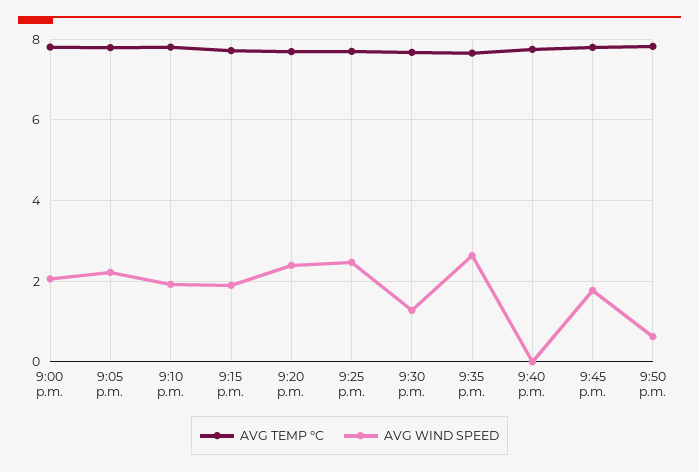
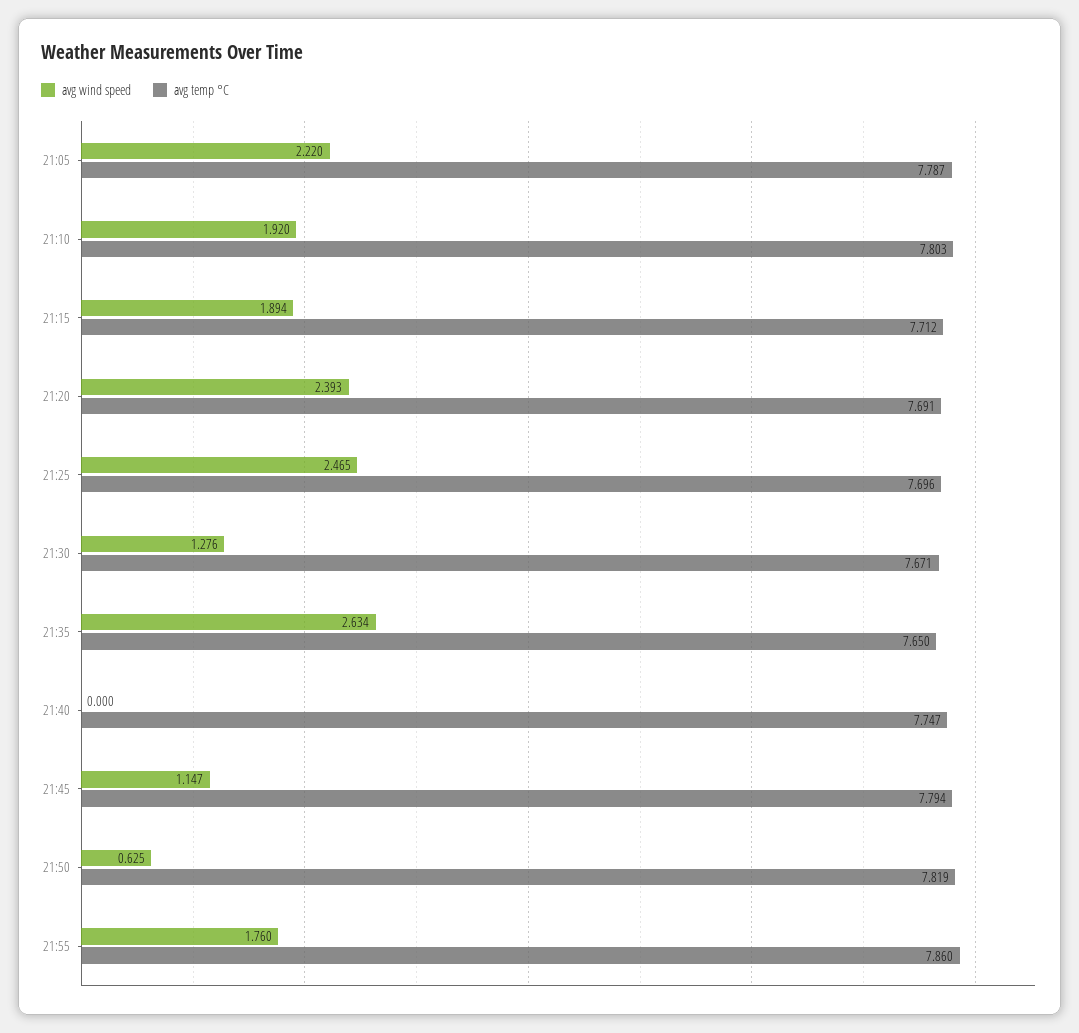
AVG TEMP °C, 9:00 p.m.: 7.8 -> none
AVG WIND SPEED, 9:00 p.m.: 2 -> none
AVG WIND SPEED, 9:45 p.m.: 1.8 -> 1.147
AVG WIND SPEED, 21:55: none -> 1.76
AVG TEMP °C, 21:55: none -> 7.86

